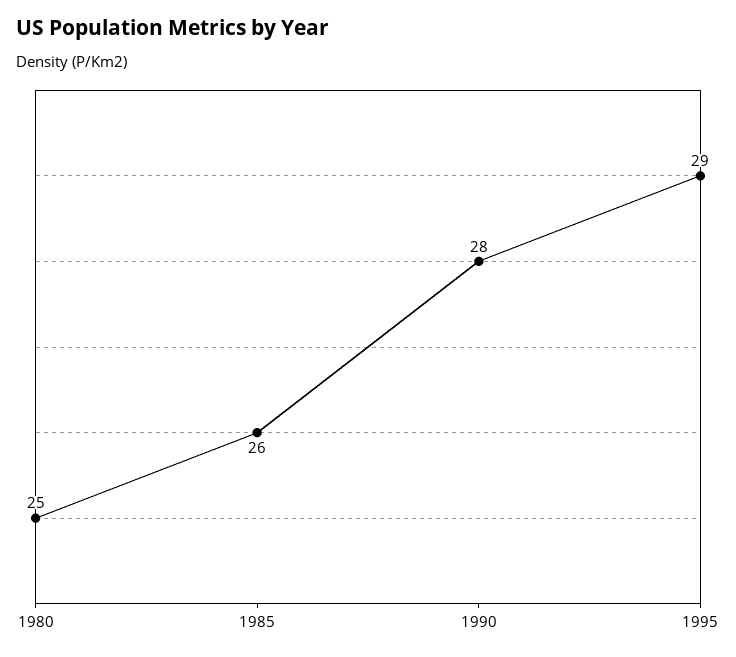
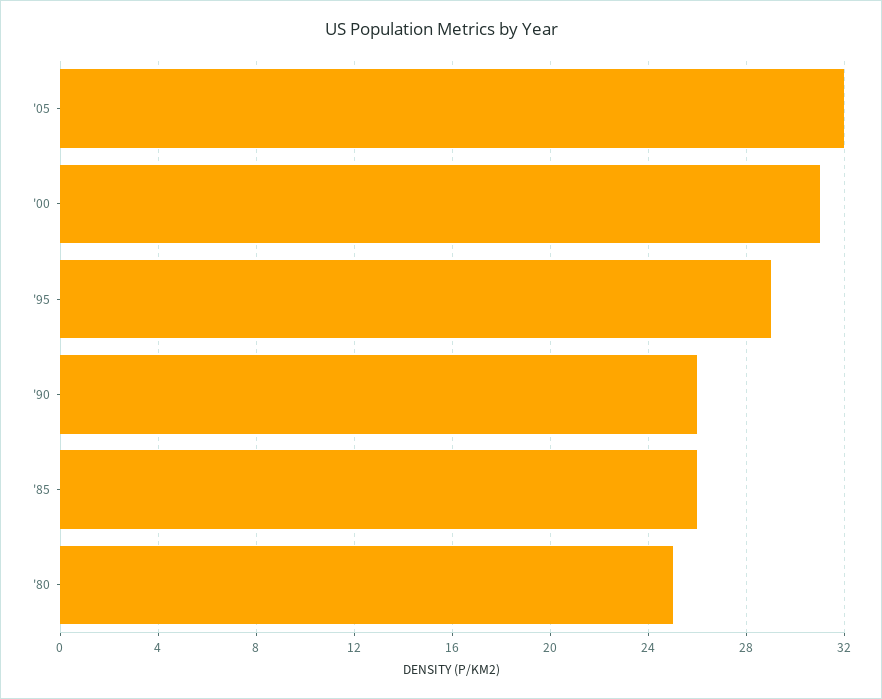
1990: 28 -> 26
'05: none -> 32
'00: none -> 31

